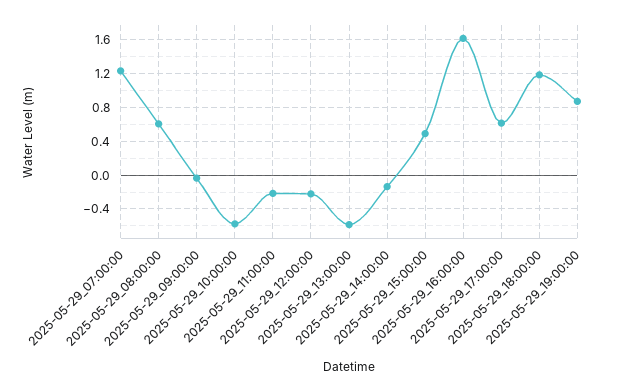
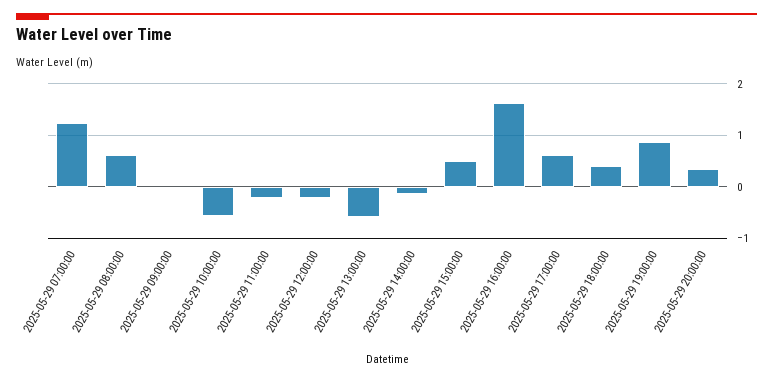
2025-05-29_18:00:00: 1.2 -> 0.4
2025-05-29 20:00:00: none -> 0.4

